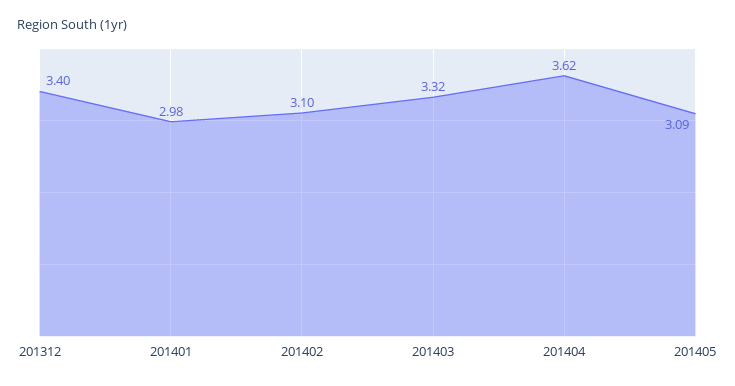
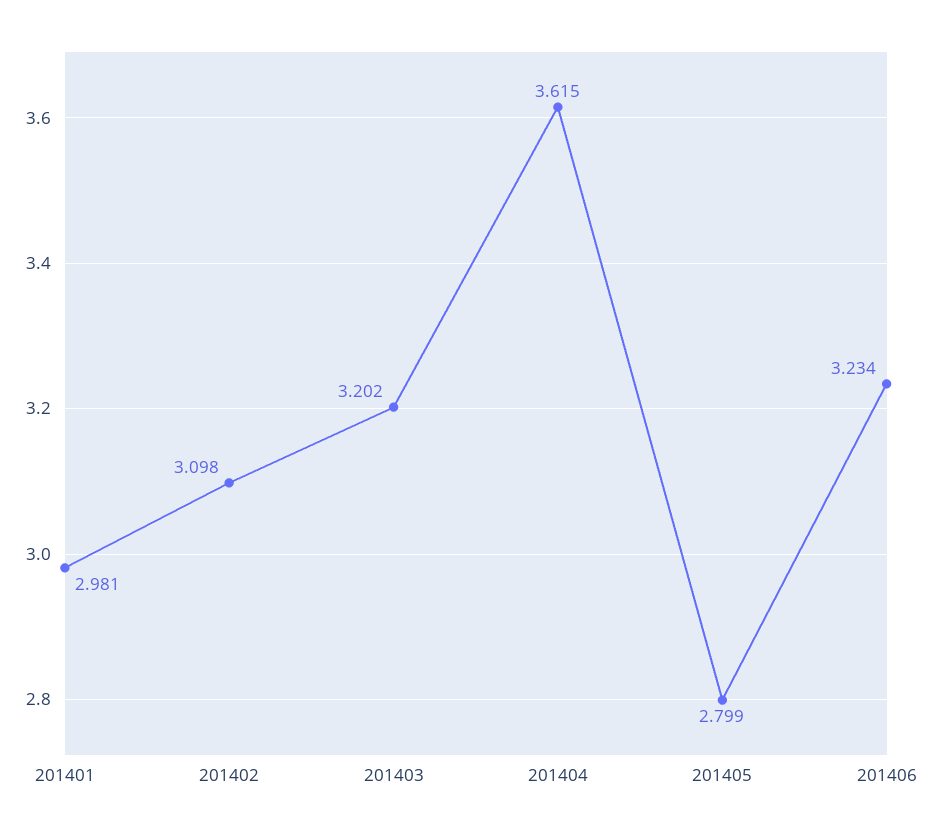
201312: 3.4 -> none
201403: 3.32 -> 3.202
201405: 3.09 -> 2.799
201406: none -> 3.234

